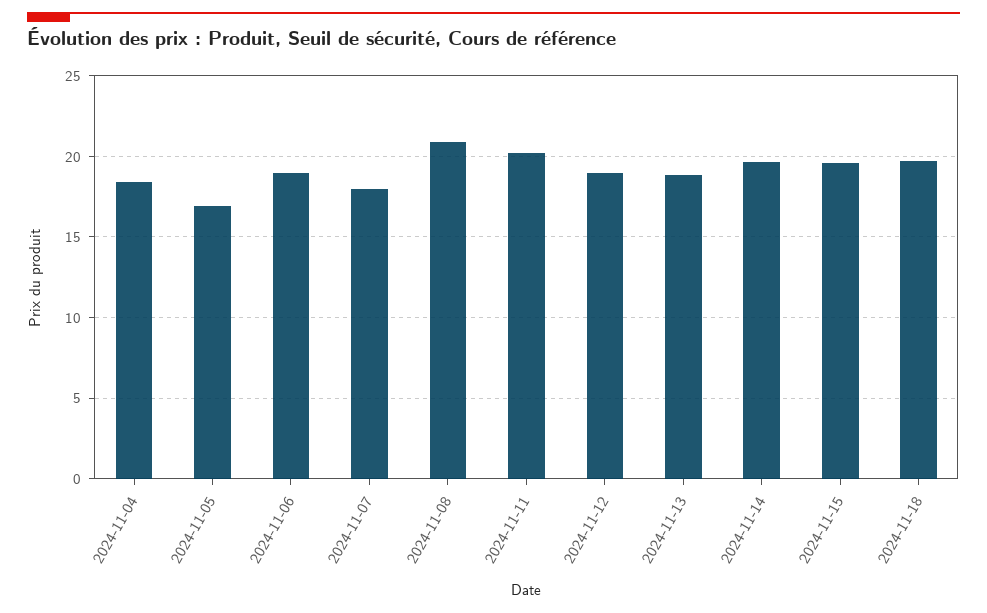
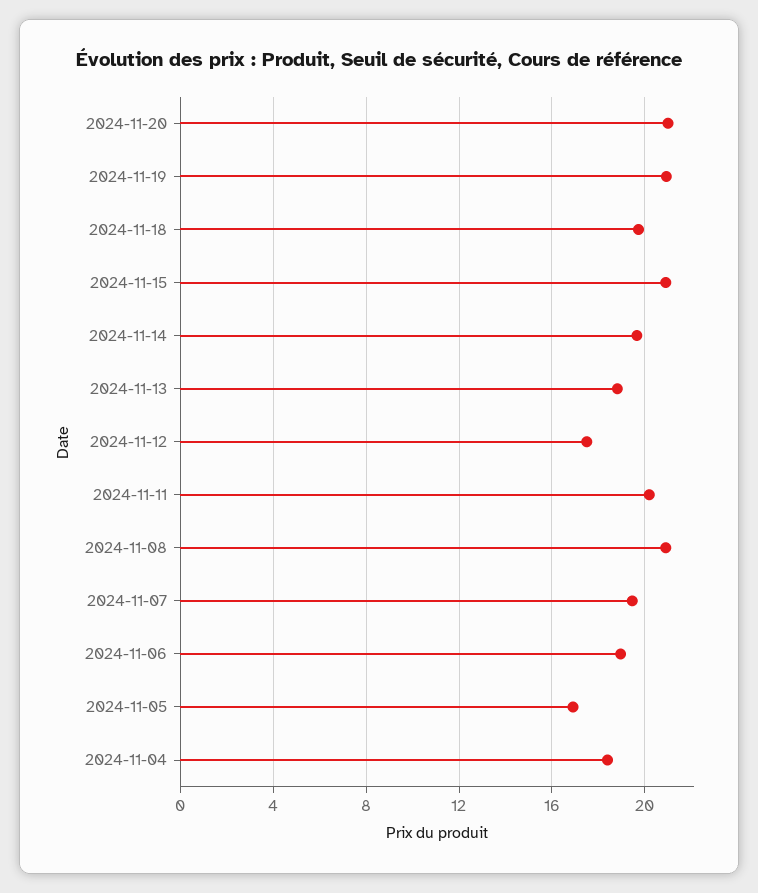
2024-11-07: 18 -> 19.5
2024-11-12: 19 -> 17.5
2024-11-15: 19.5 -> 21
2024-11-20: none -> 21
2024-11-19: none -> 21

